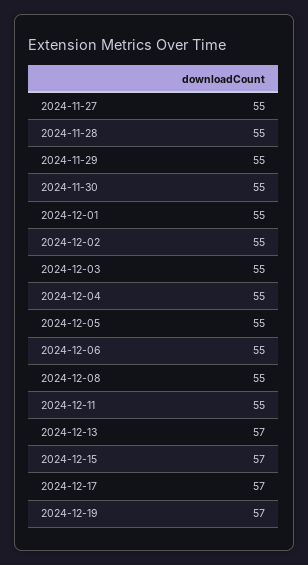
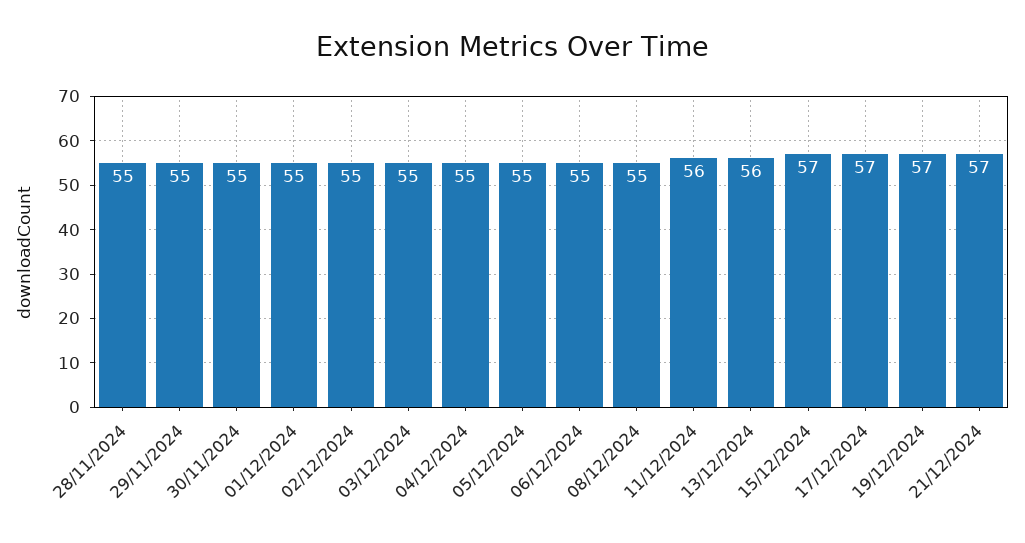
2024-11-27: 55 -> none
2024-12-11: 55 -> 56
2024-12-13: 57 -> 56
21/12/2024: none -> 57

